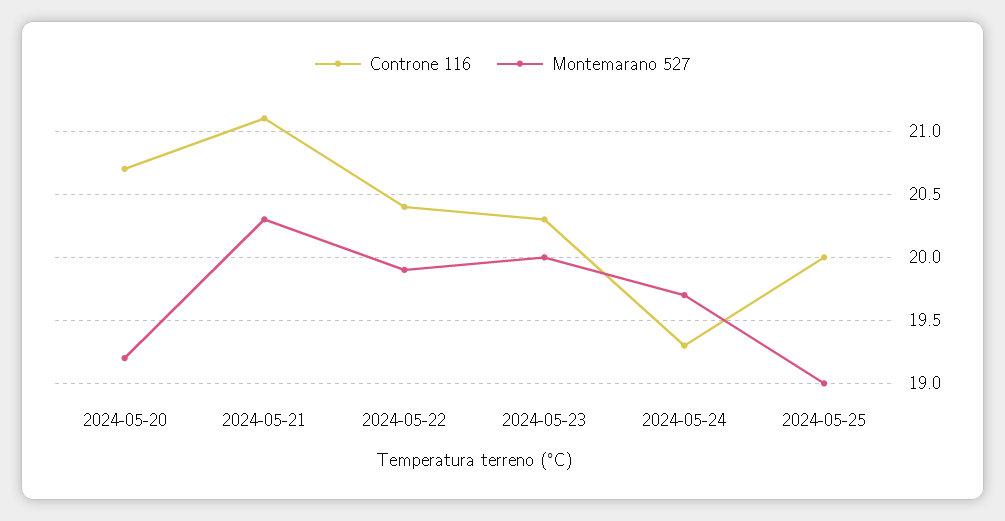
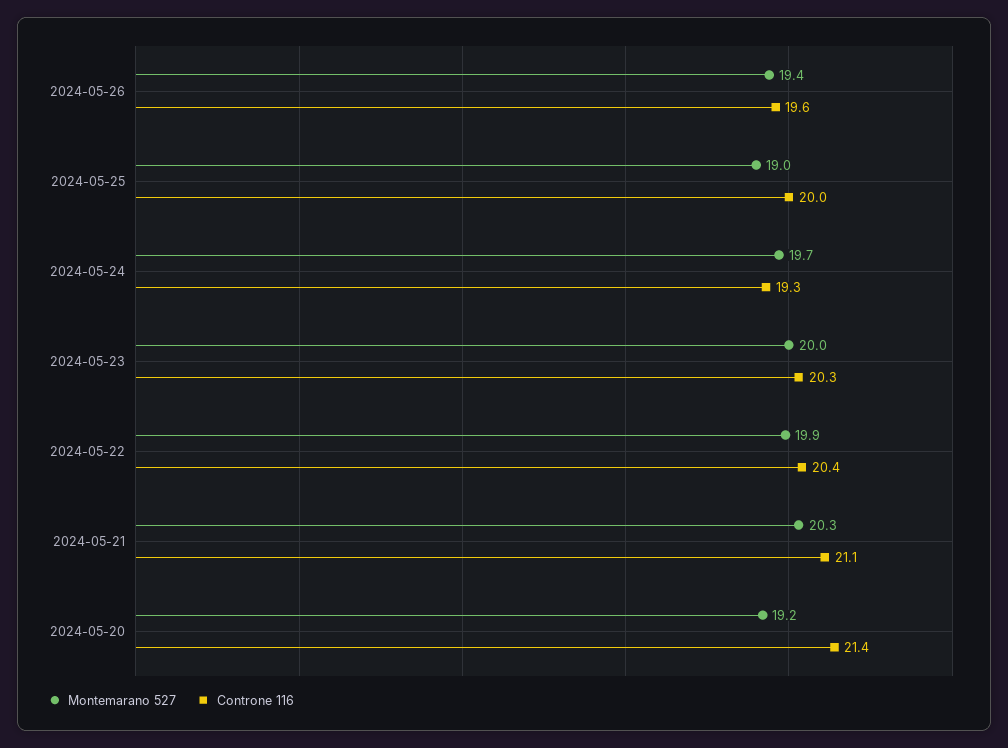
Controne 116, 2024-05-20: 20.7 -> 21.4
Montemarano 527, 2024-05-26: none -> 19.4
Controne 116, 2024-05-26: none -> 19.6

